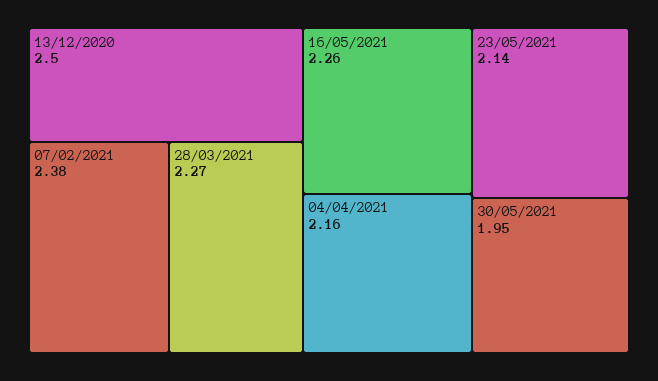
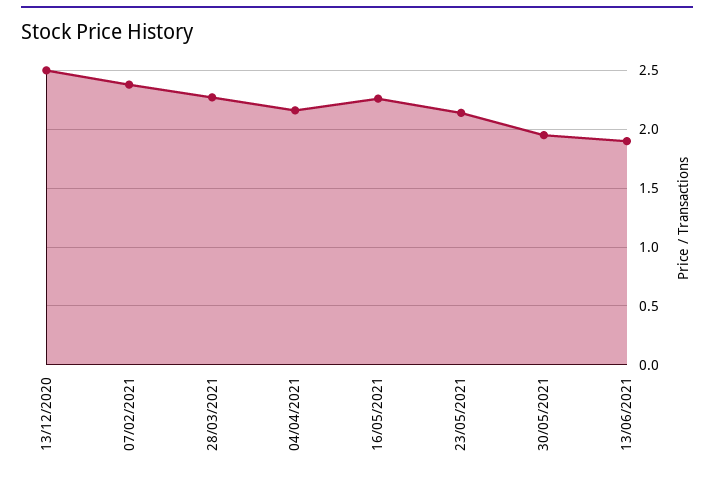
13/06/2021: none -> 1.9

